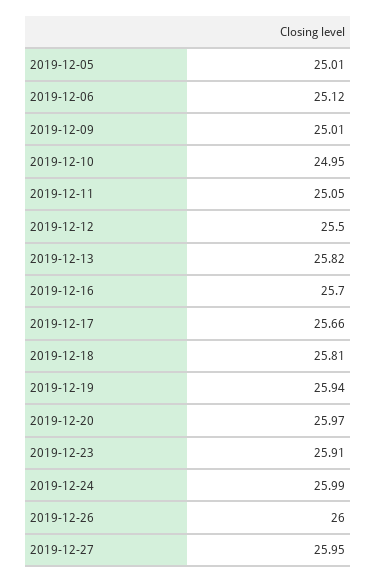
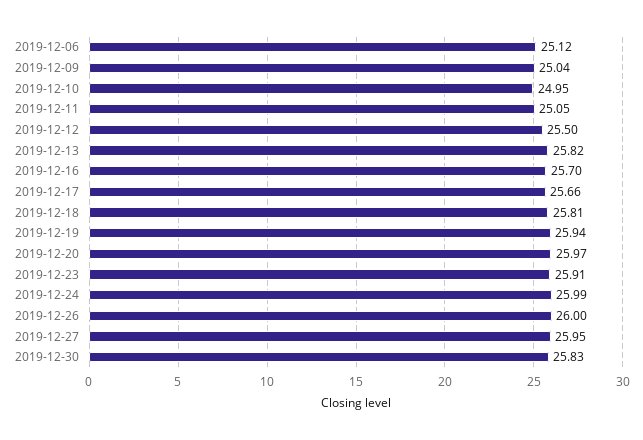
2019-12-05: 25.01 -> none
2019-12-09: 25.01 -> 25.04
2019-12-30: none -> 25.83

